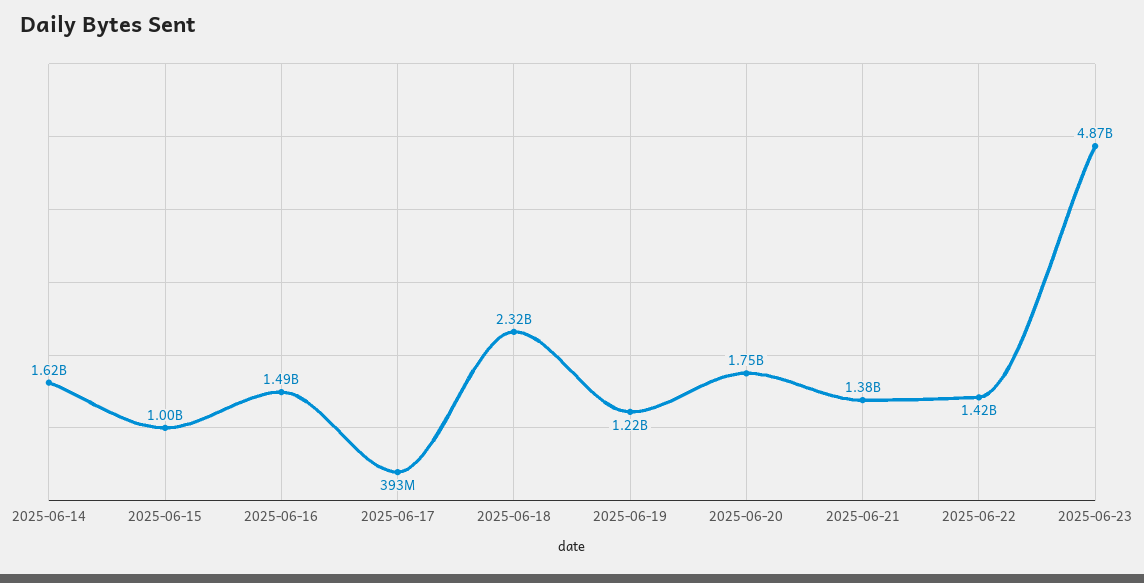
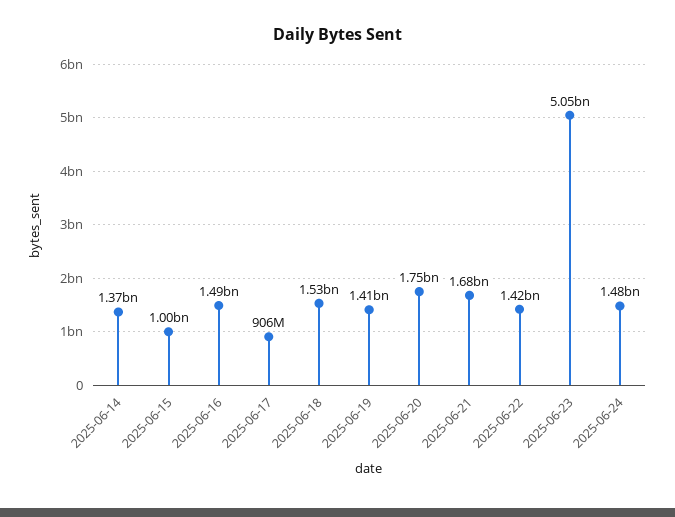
2025-06-14: 1620000000 -> 1370000000
2025-06-17: 393000000 -> 906000000
2025-06-18: 2320000000 -> 1530000000
2025-06-19: 1220000000 -> 1410000000
2025-06-21: 1380000000 -> 1680000000
2025-06-23: 4870000000 -> 5050000000
2025-06-24: none -> 1480000000

